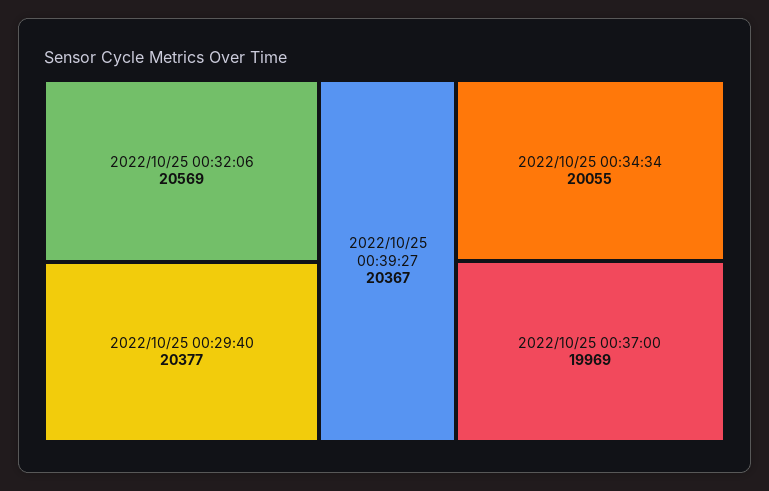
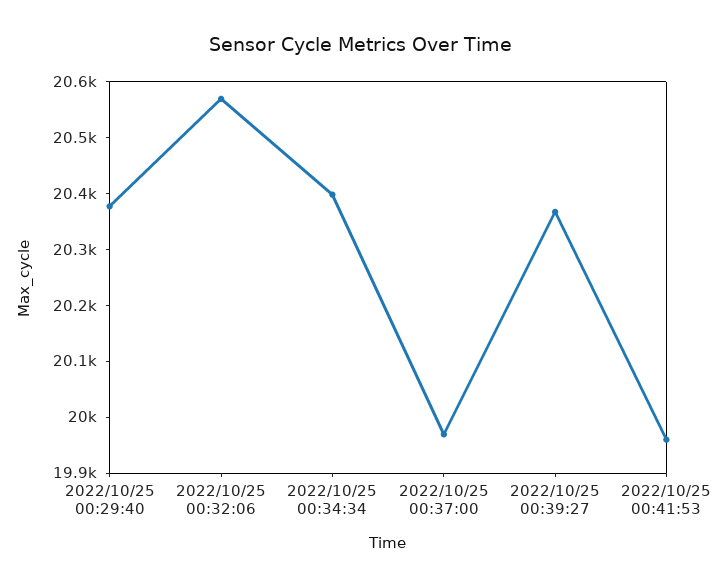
2022/10/25 00:34:34: 20055 -> 20400
2022/10/25 00:41:53: none -> 19960

